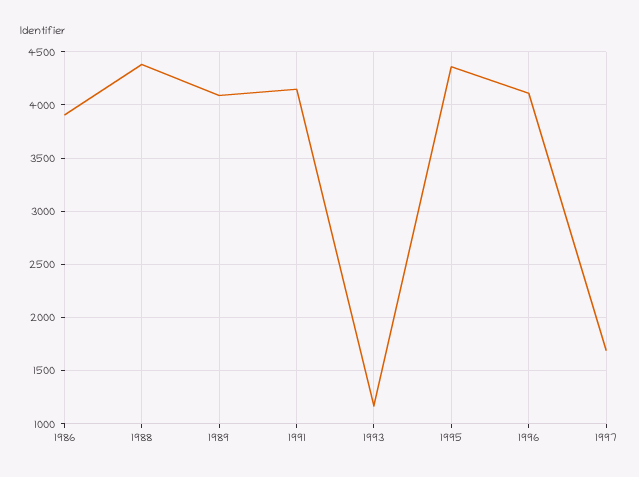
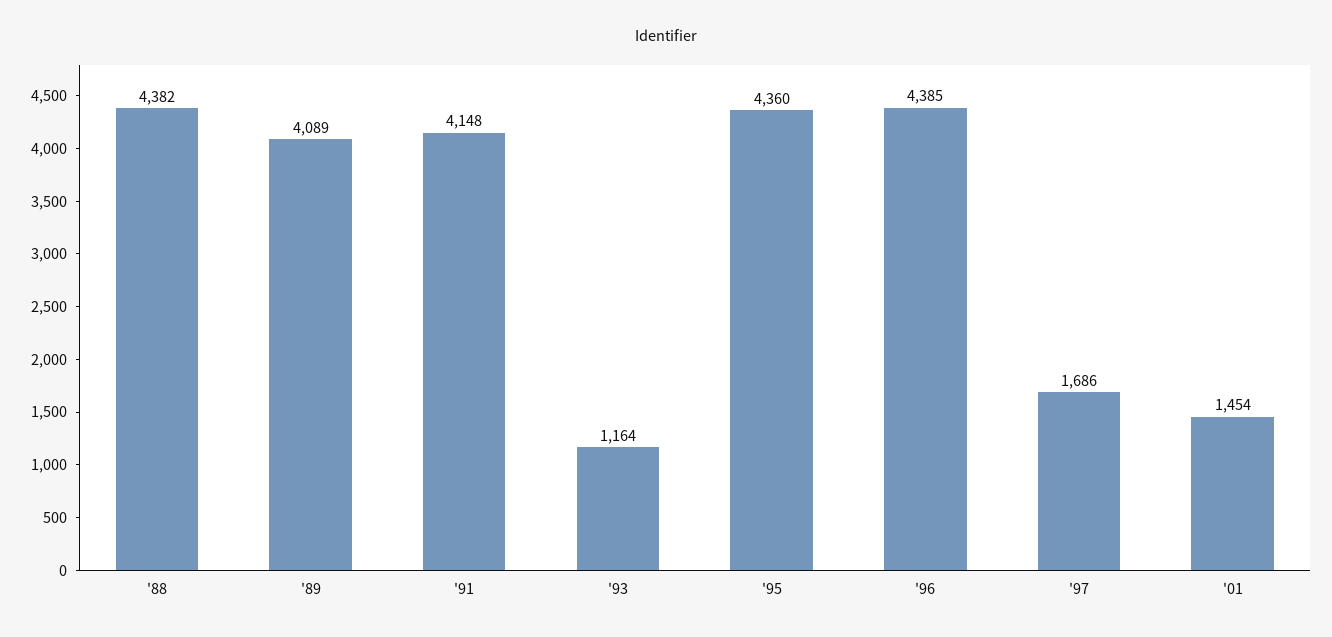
1986: 3900 -> none
1996: 4100 -> 4385
'01: none -> 1454

